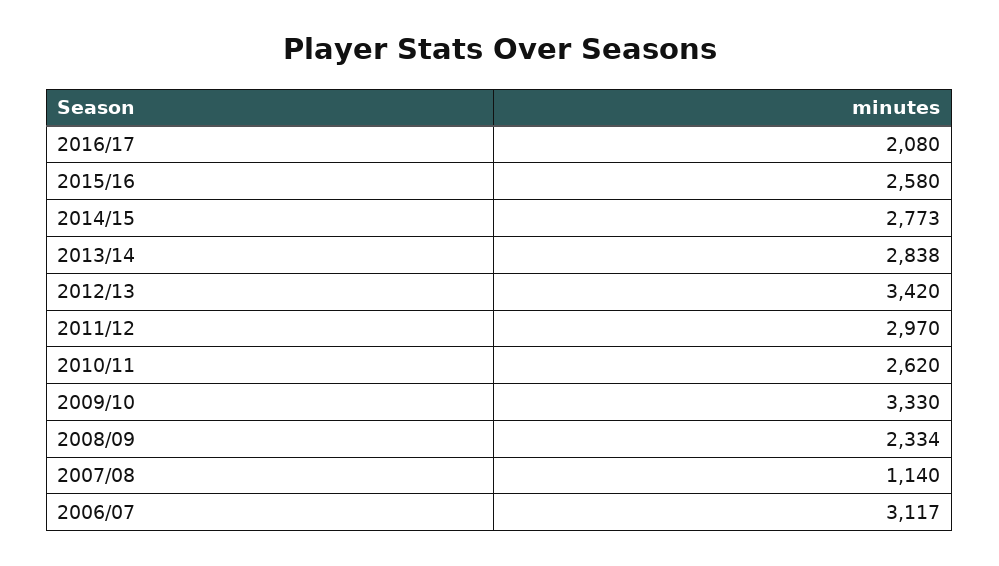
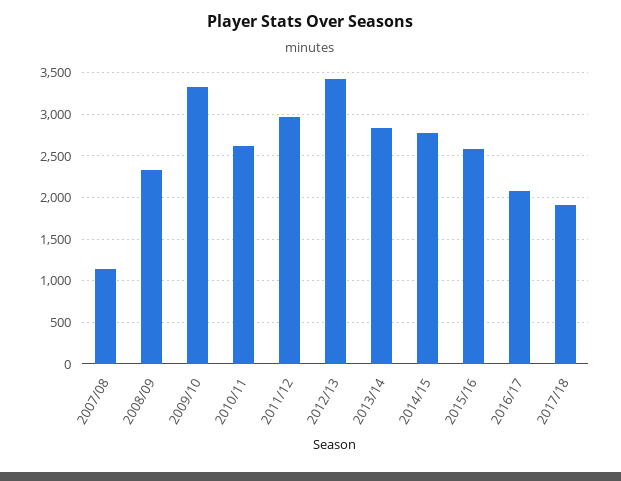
2006/07: 3117 -> none
2017/18: none -> 1900

